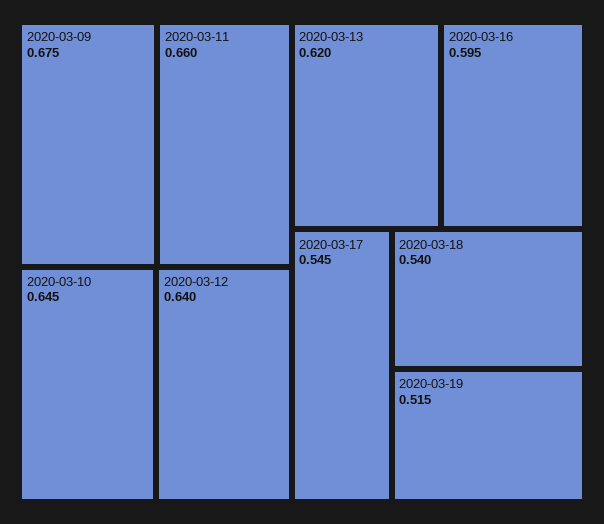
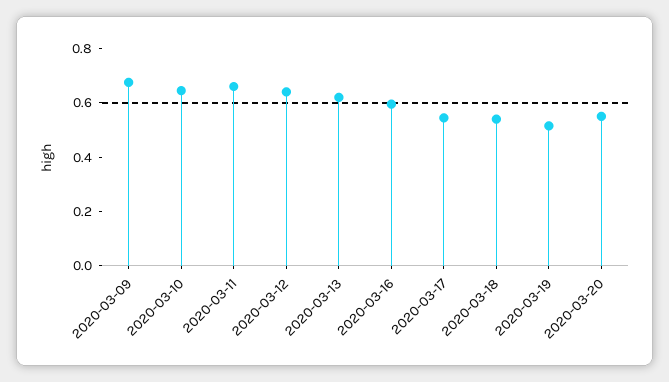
2020-03-20: none -> 0.55

